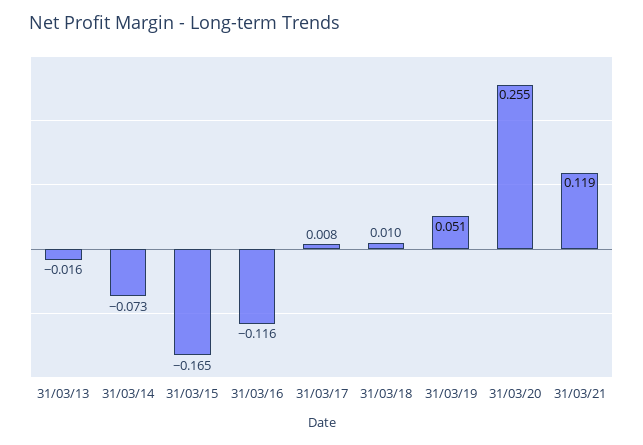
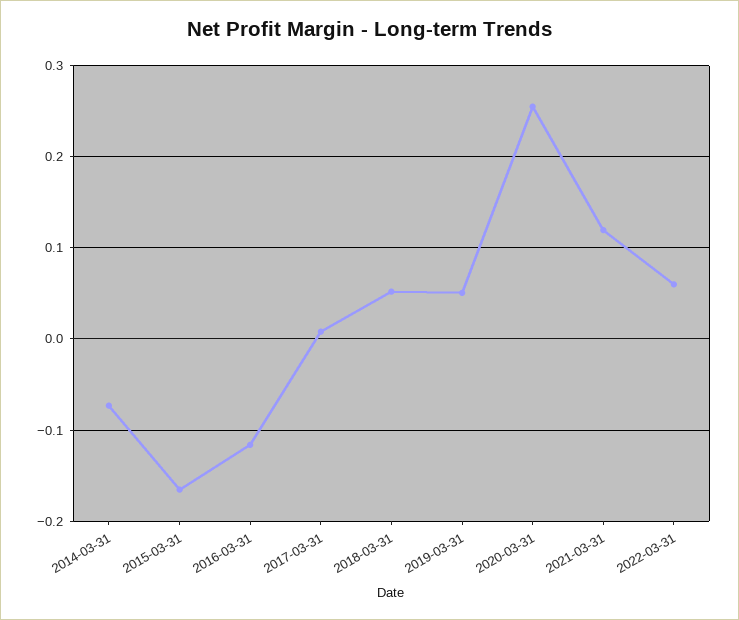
31/03/13: -0.016 -> none
31/03/18: 0.01 -> 0.05
2022-03-31: none -> 0.06

